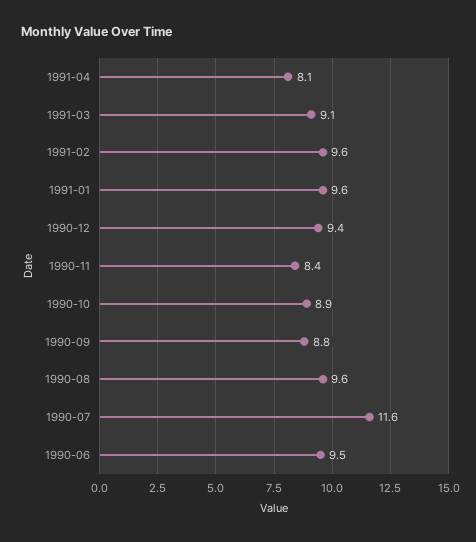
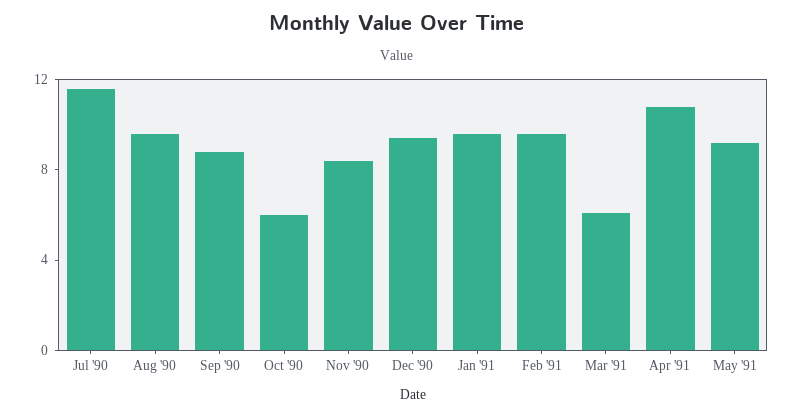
1991-04: 8.1 -> 11
1991-03: 9.1 -> 6
1990-10: 8.9 -> 6
1990-06: 9.5 -> none
May '91: none -> 9

